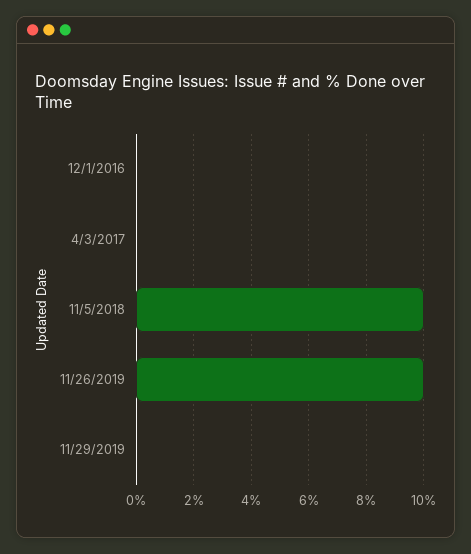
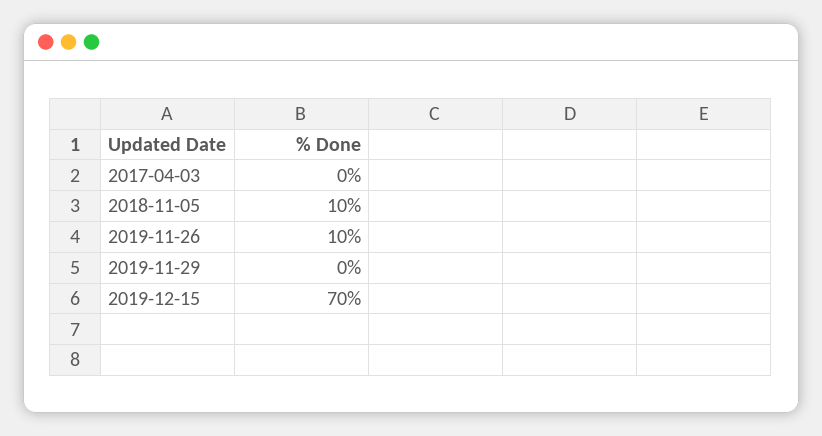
12/1/2016: 0 -> none
2019-12-15: none -> 70

